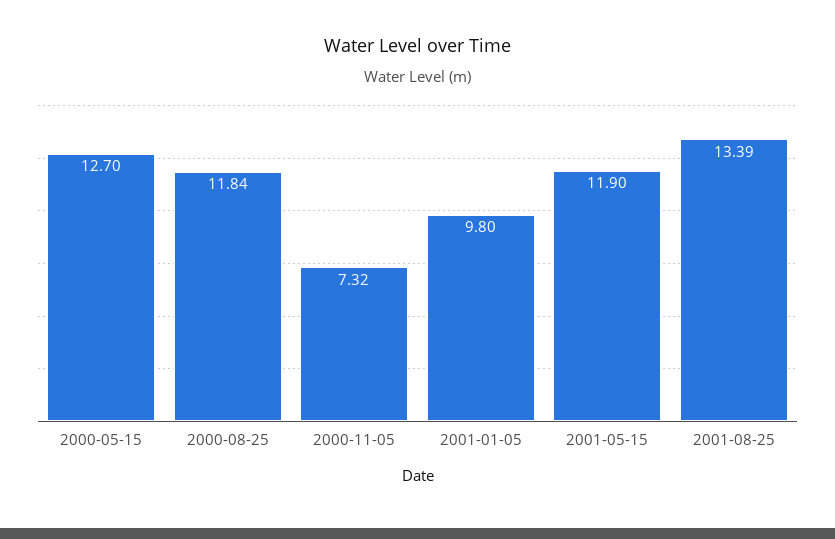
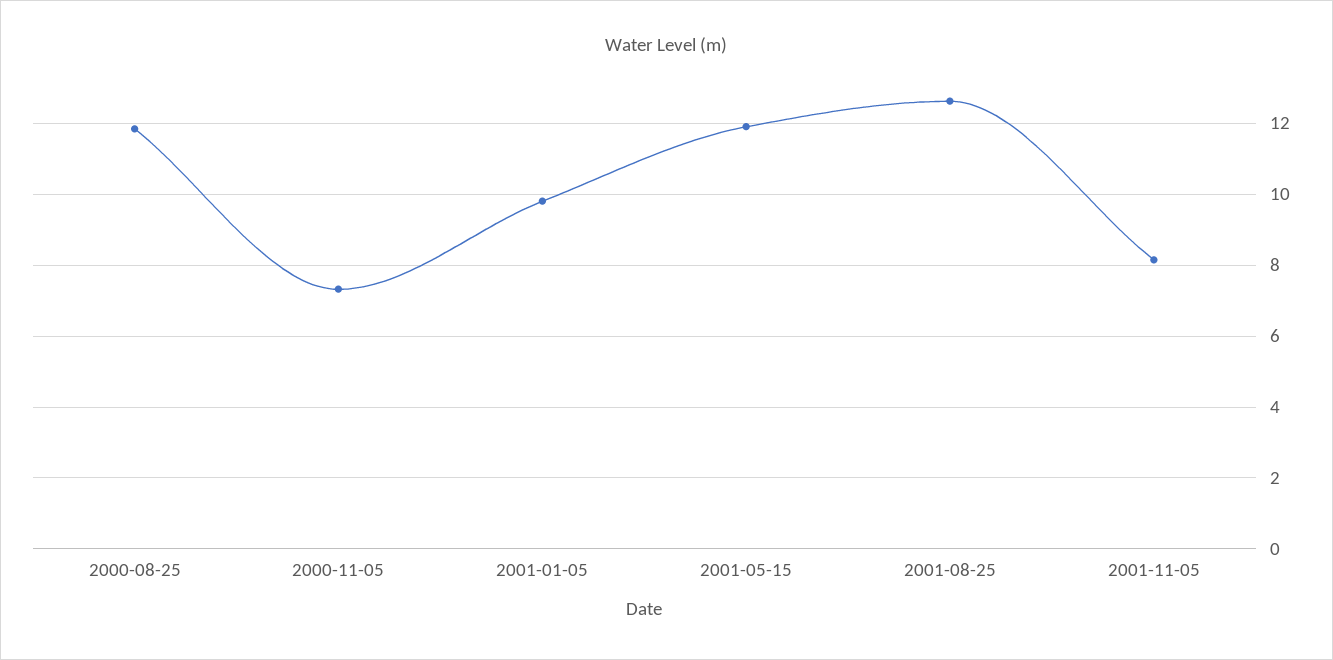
2000-05-15: 12.7 -> none
2001-08-25: 13.39 -> 12.6
2001-11-05: none -> 8.2

